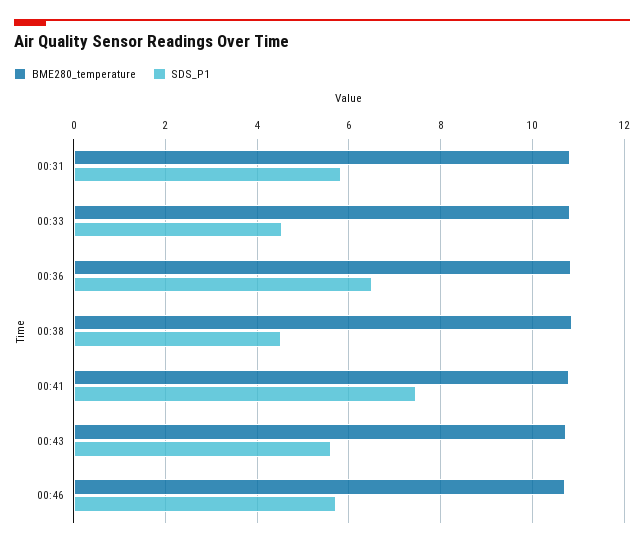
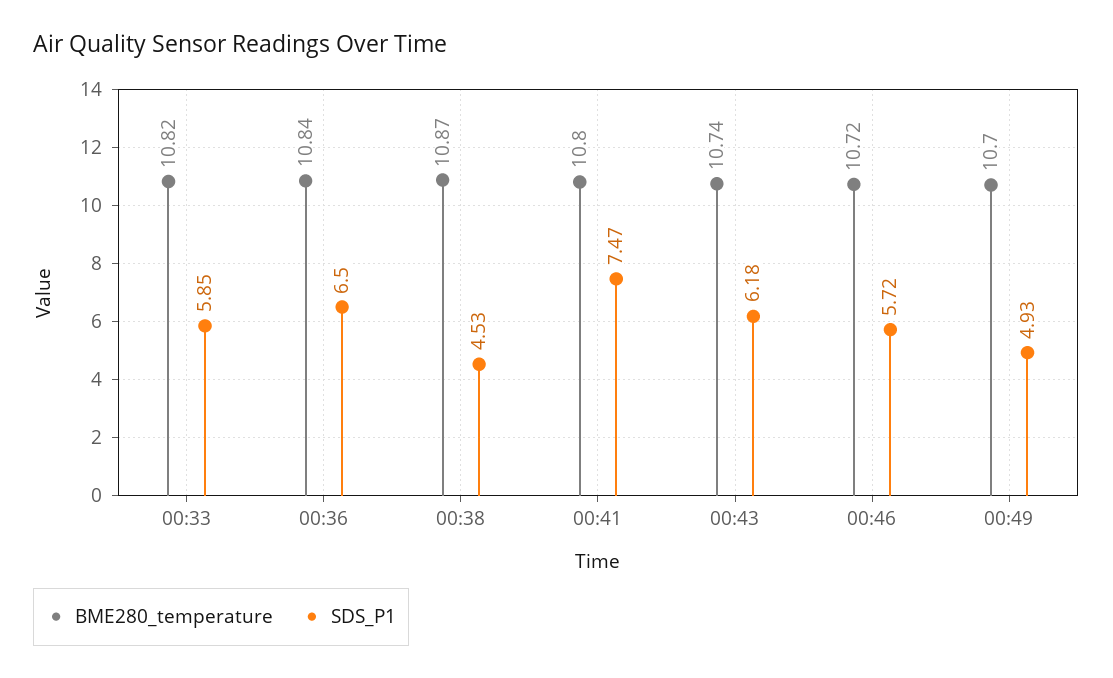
BME280_temperature, 00:31: 10.8 -> none
SDS_P1, 00:31: 5.8 -> none
SDS_P1, 00:33: 4.6 -> 5.85
SDS_P1, 00:43: 5.6 -> 6.18
BME280_temperature, 00:49: none -> 10.7
SDS_P1, 00:49: none -> 4.93

